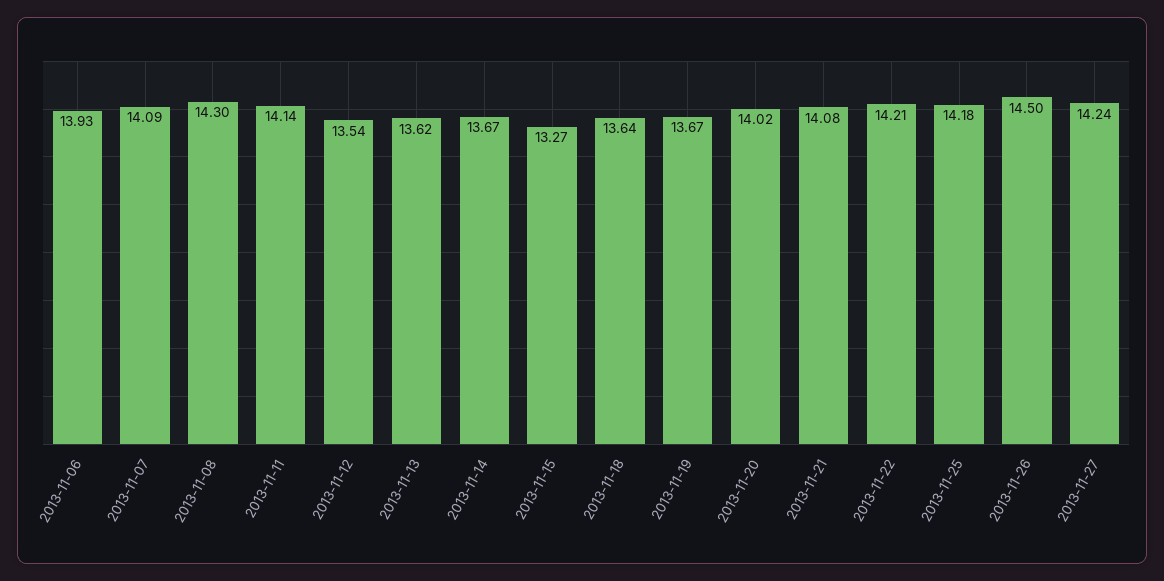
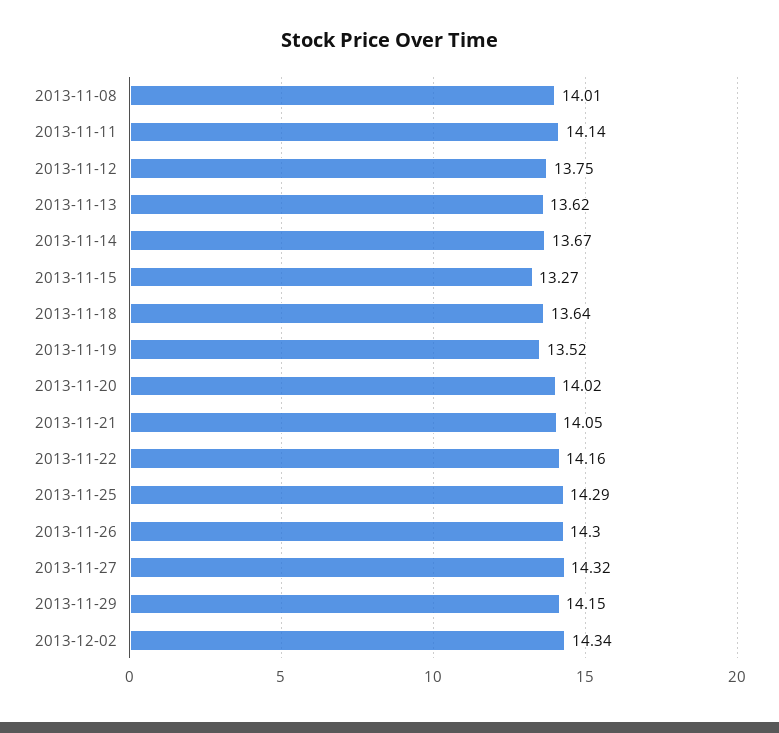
2013-11-06: 13.93 -> none
2013-11-07: 14.09 -> none
2013-11-08: 14.3 -> 14.01
2013-11-12: 13.54 -> 13.75
2013-11-19: 13.67 -> 13.52
2013-11-21: 14.08 -> 14.05
2013-11-22: 14.21 -> 14.16
2013-11-25: 14.18 -> 14.29
2013-11-26: 14.5 -> 14.3
2013-11-27: 14.24 -> 14.32
2013-11-29: none -> 14.15
2013-12-02: none -> 14.34

